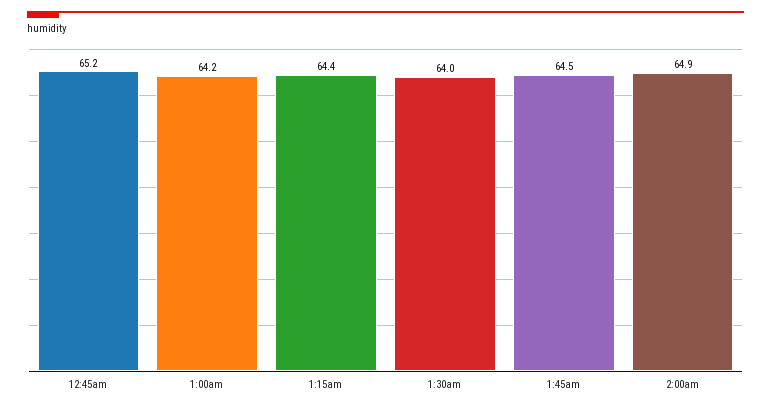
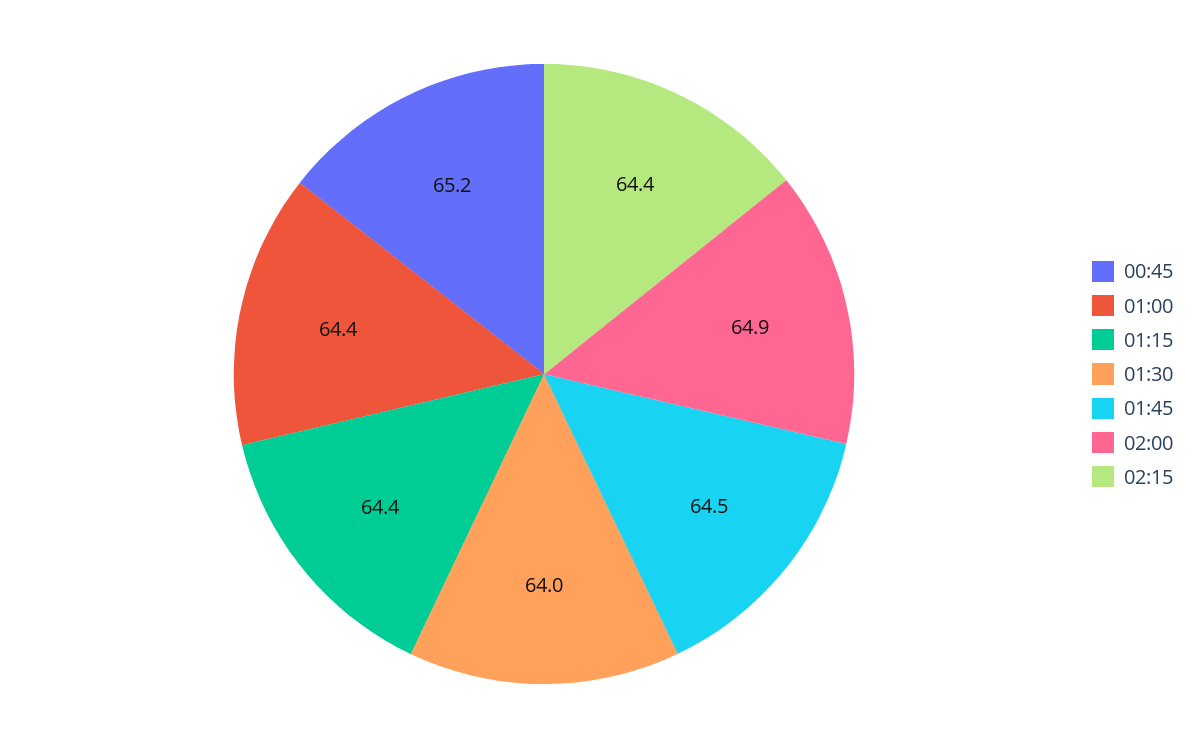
1:00am: 64.2 -> 64.4
02:15: none -> 64.4

